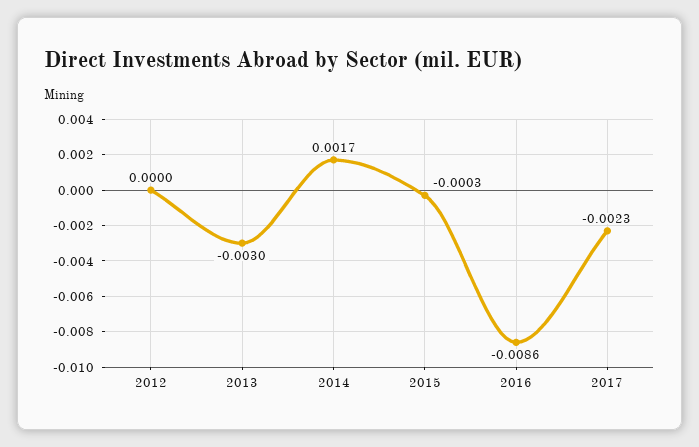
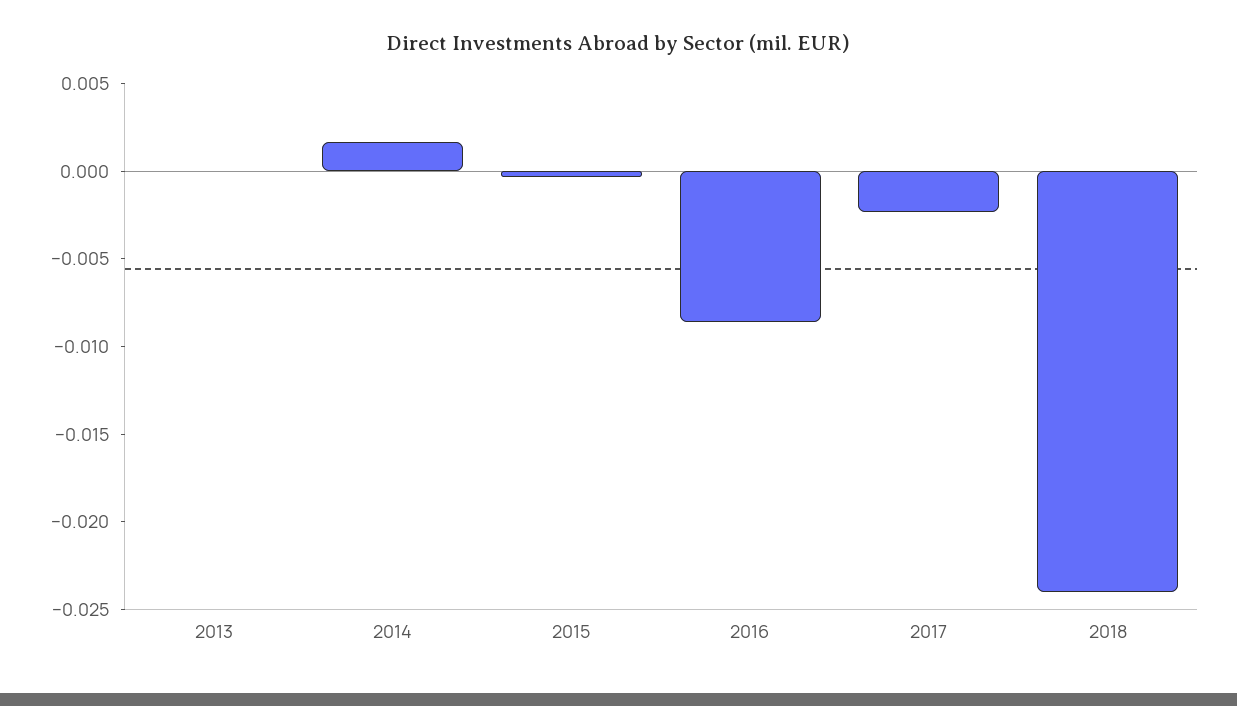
2012: 0 -> none
2013: -0.003 -> 0
2018: none -> -0.024

